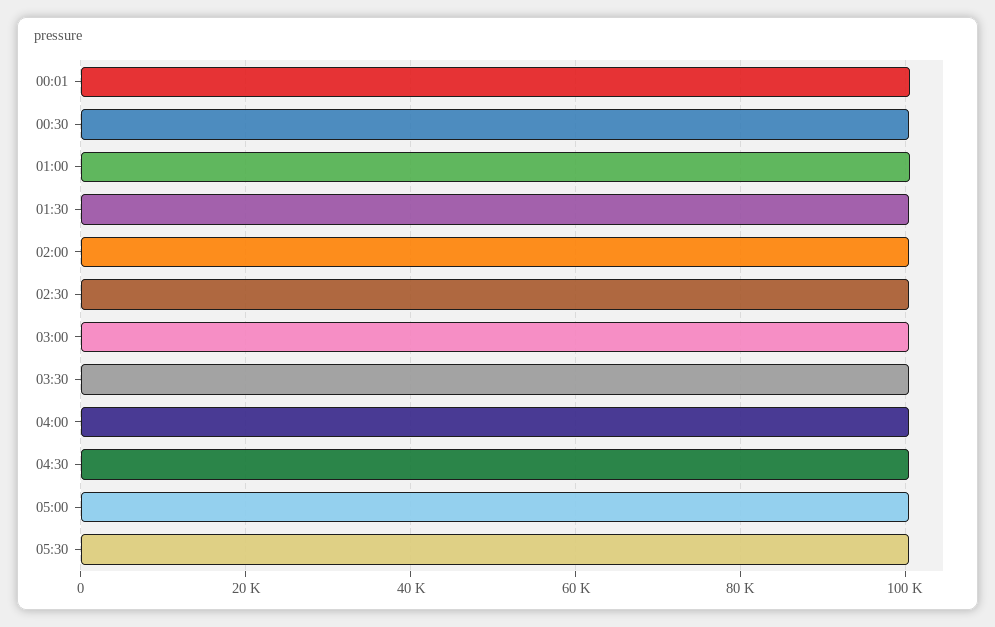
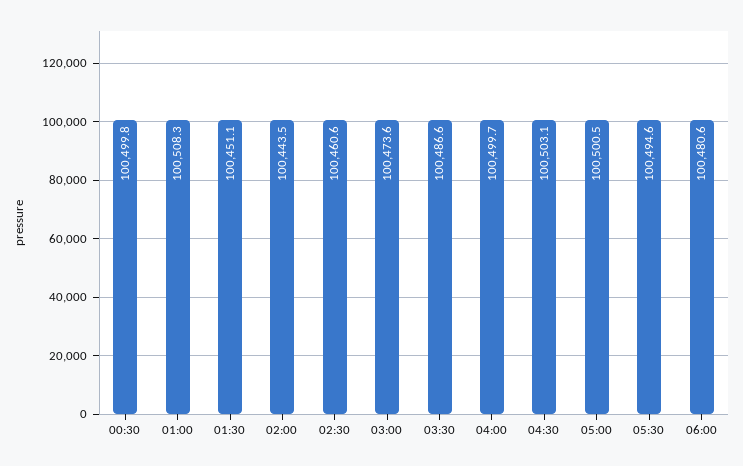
00:01: 100000 -> none
06:00: none -> 100480.6

